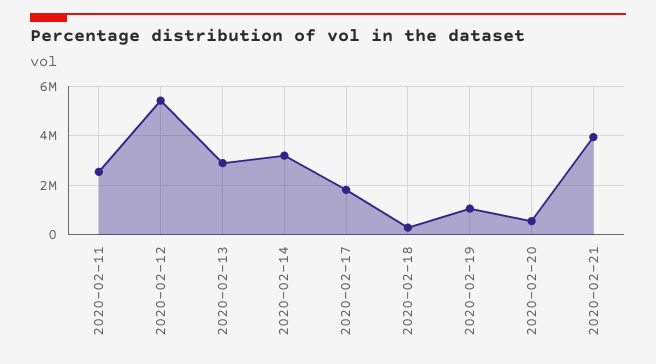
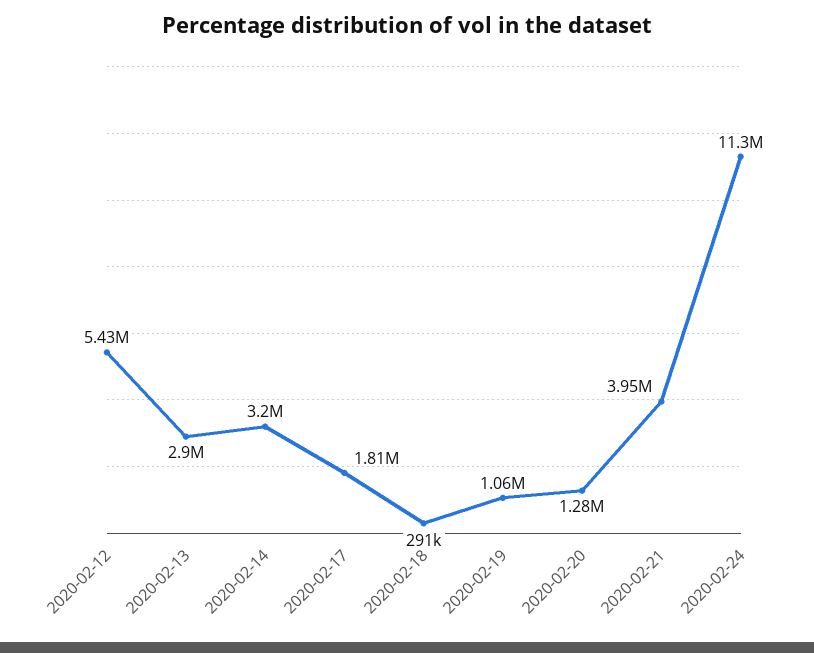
2020-02-11: 2500000 -> none
2020-02-20: 500000 -> 1280000
2020-02-24: none -> 11300000

